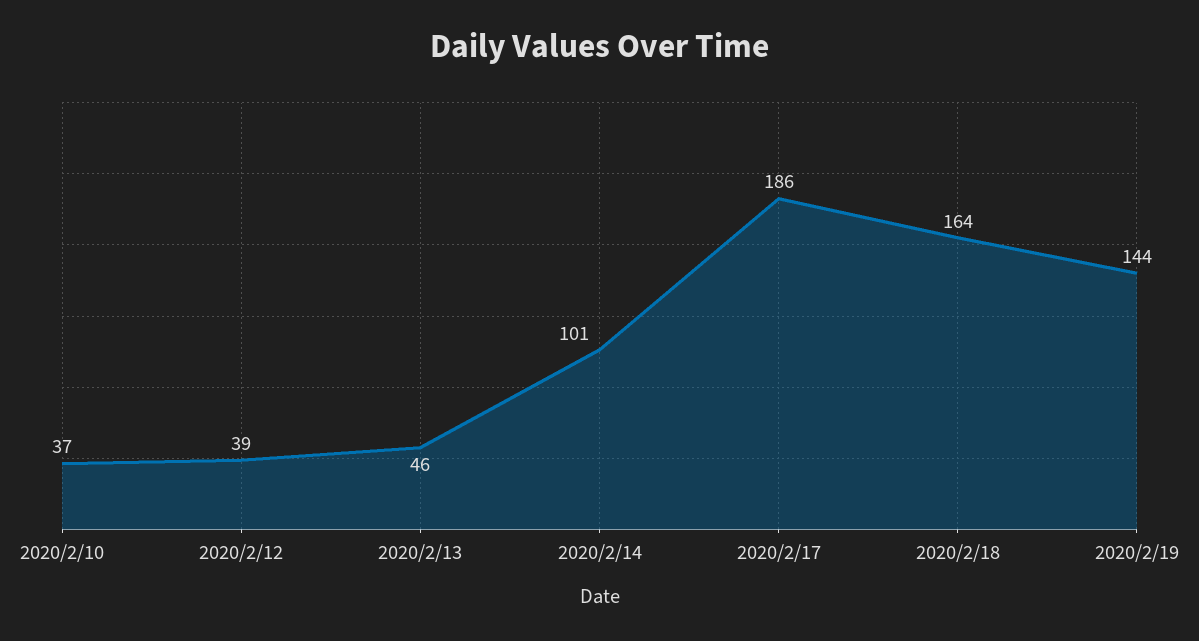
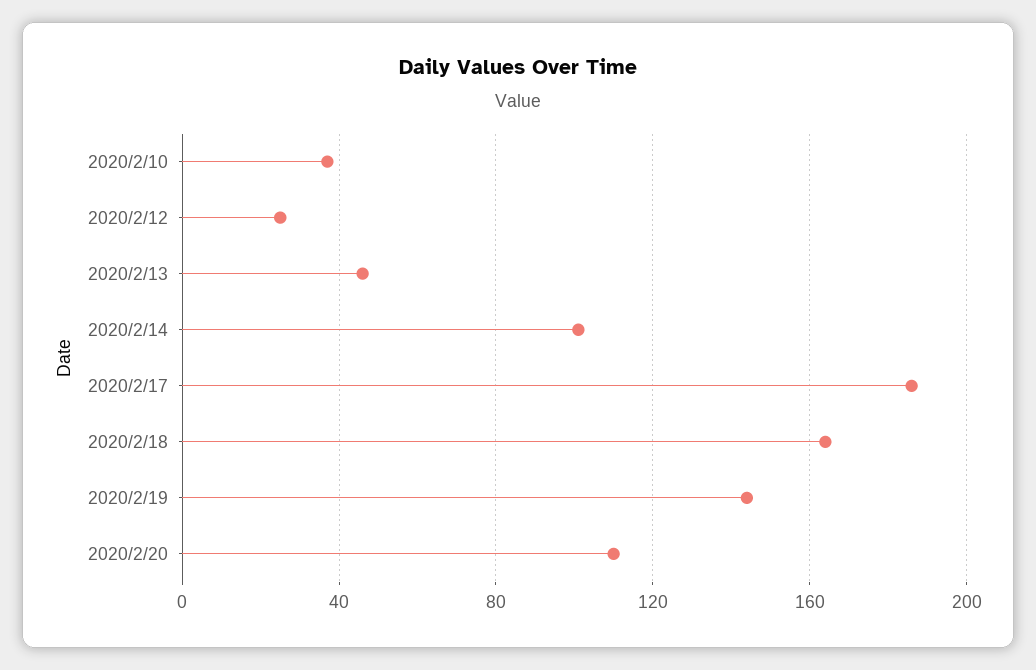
2020/2/12: 39 -> 25
2020/2/20: none -> 110

